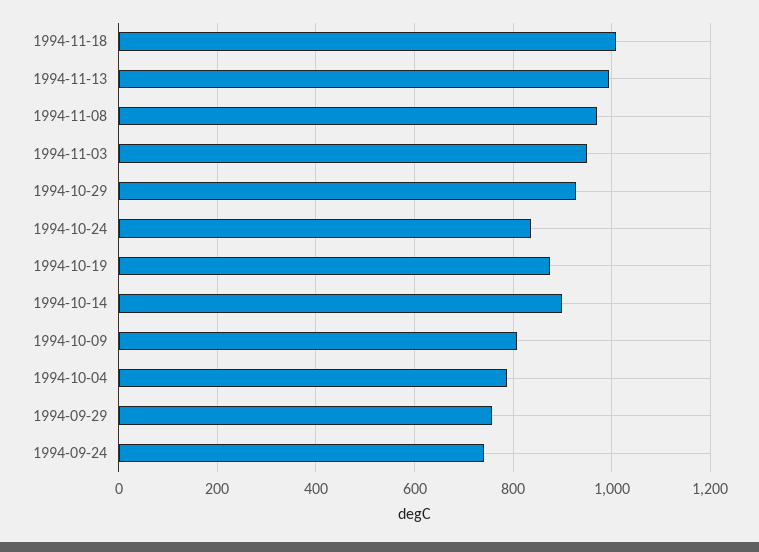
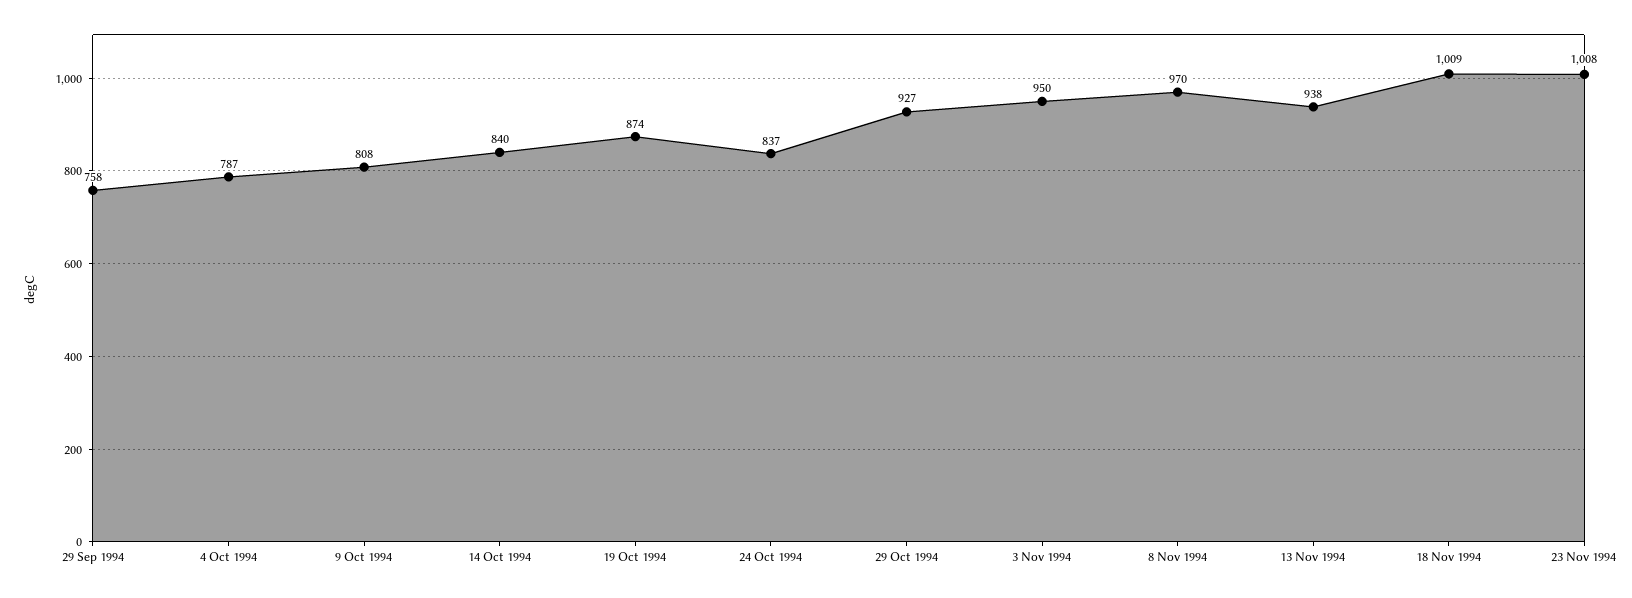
1994-11-13: 1000 -> 938
1994-10-14: 900 -> 840
1994-09-24: 740 -> none
23 Nov 1994: none -> 1008

